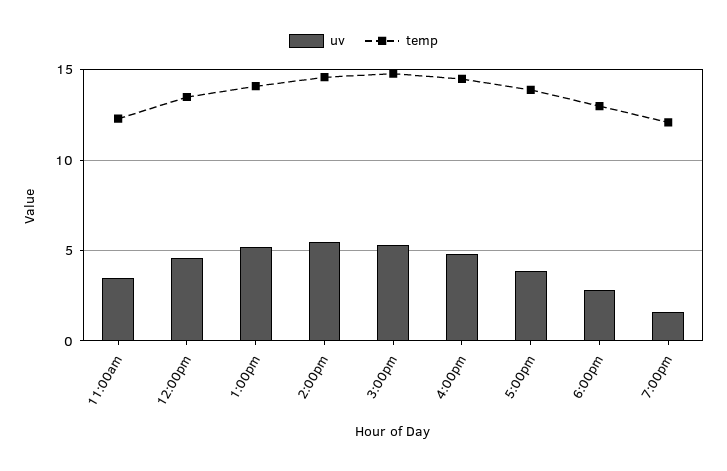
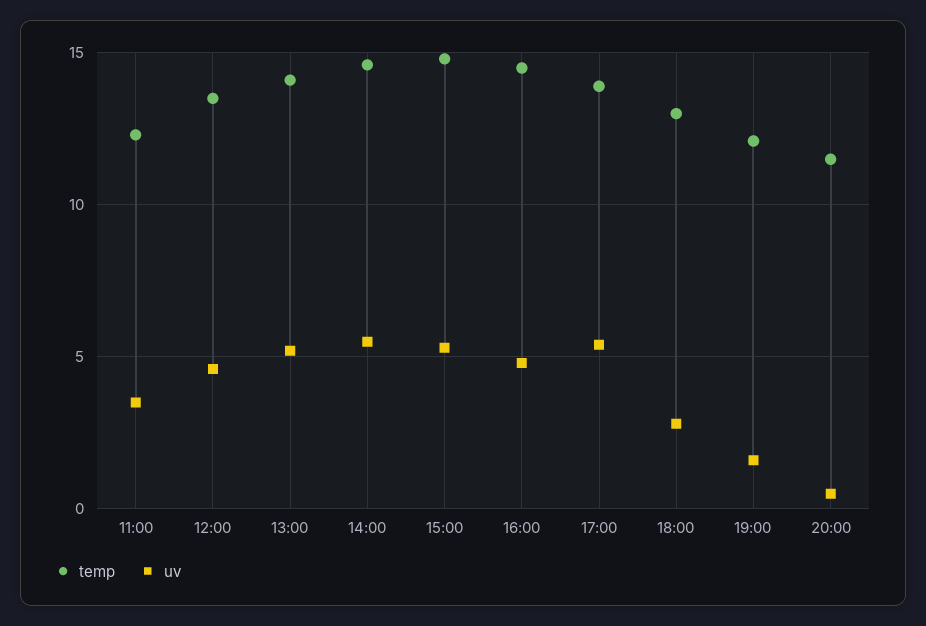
uv, 5:00pm: 4 -> 5.5
temp, 20:00: none -> 11.5
uv, 20:00: none -> 0.5

